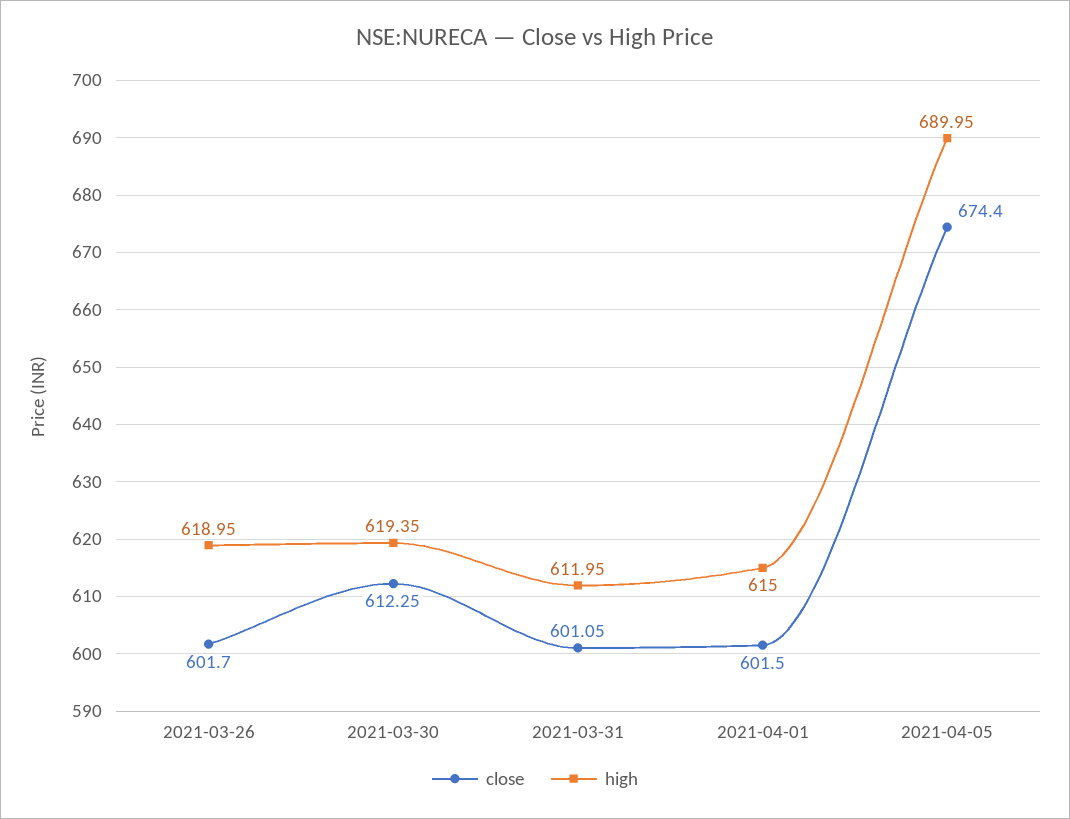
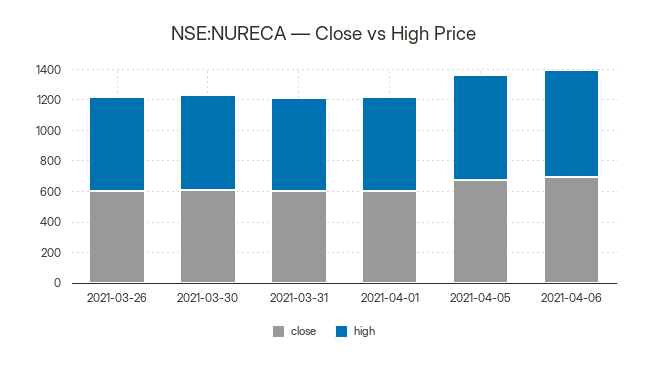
close, 2021-04-06: none -> 700
high, 2021-04-06: none -> 700

